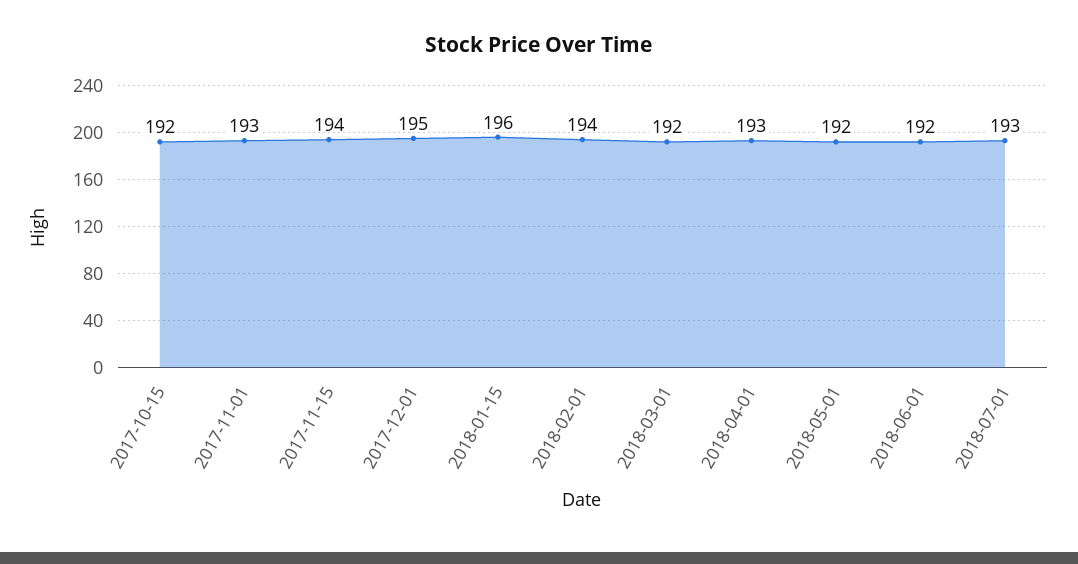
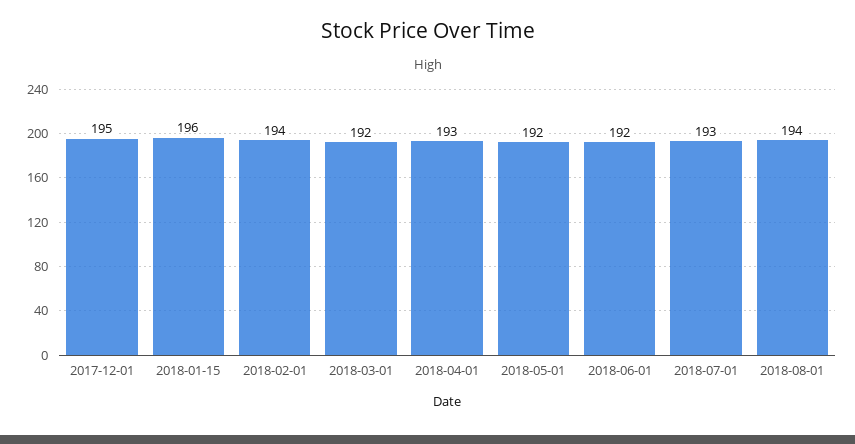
2017-10-15: 192 -> none
2017-11-01: 193 -> none
2017-11-15: 194 -> none
2018-08-01: none -> 194

